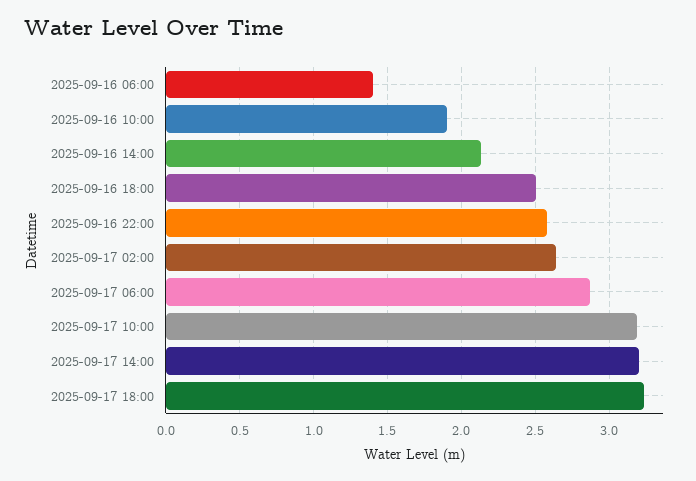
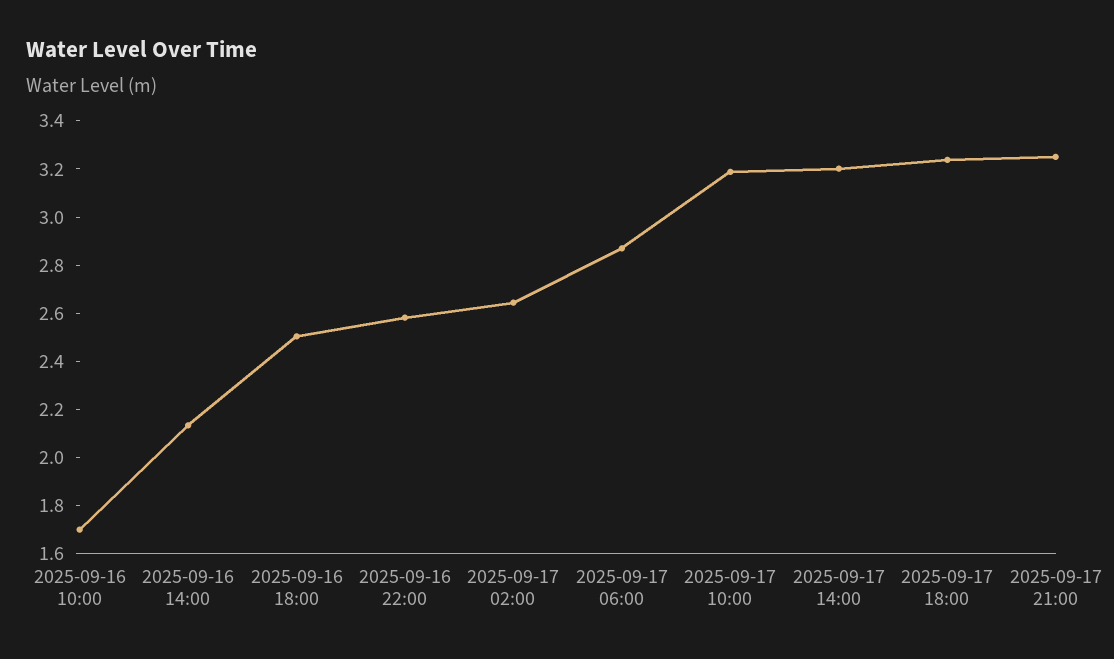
2025-09-16 06:00: 1.4 -> none
2025-09-16 10:00: 1.9 -> 1.7
2025-09-17 21:00: none -> 3.25

